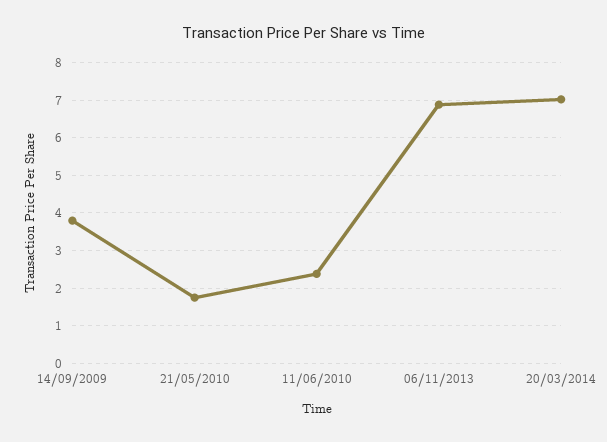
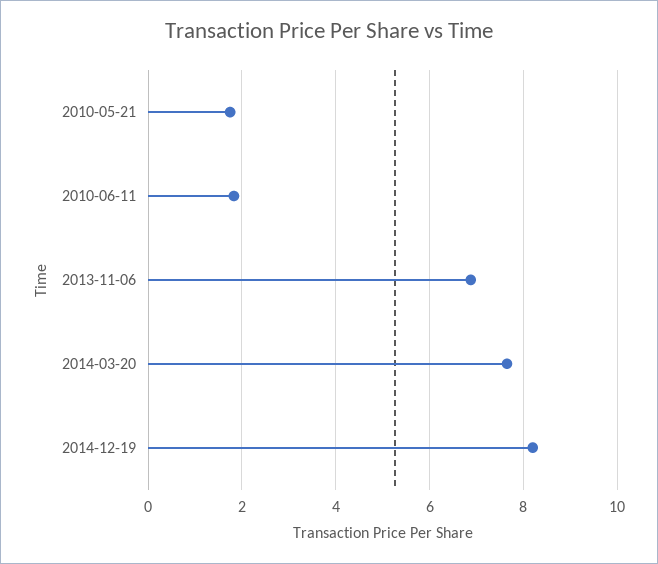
14/09/2009: 3.8 -> none
11/06/2010: 2.4 -> 1.8
20/03/2014: 7 -> 7.6
2014-12-19: none -> 8.2

